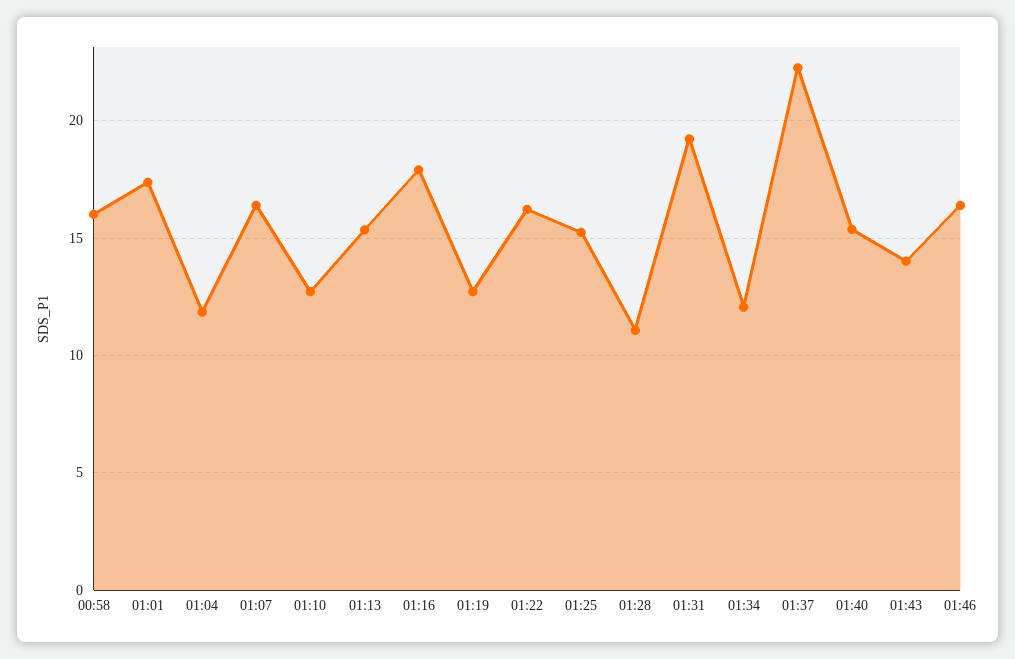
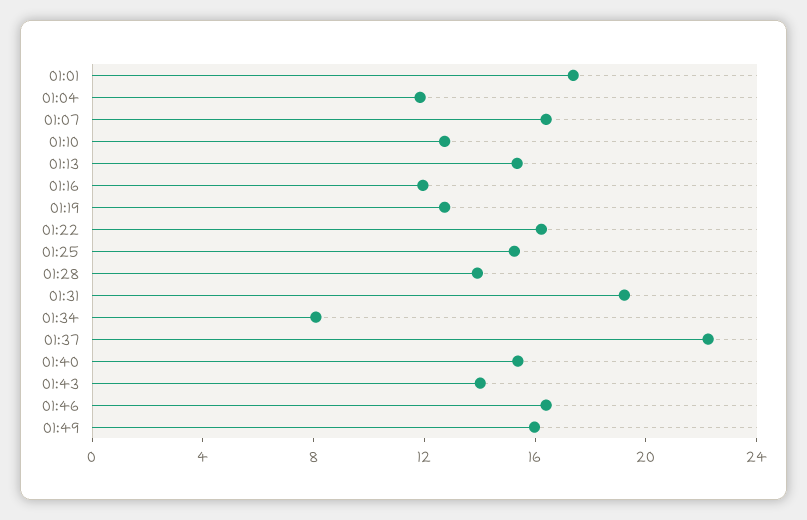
00:58: 16 -> none
01:16: 18 -> 12
01:28: 11 -> 14
01:34: 12 -> 8
01:49: none -> 16

